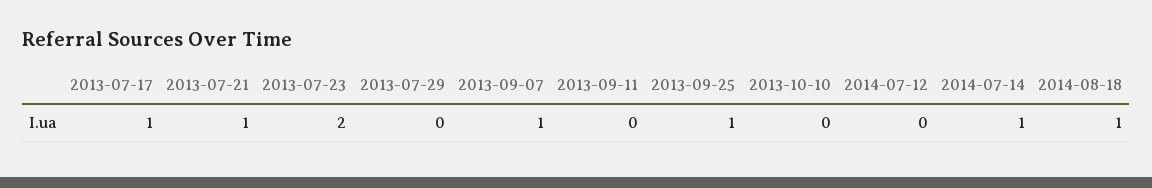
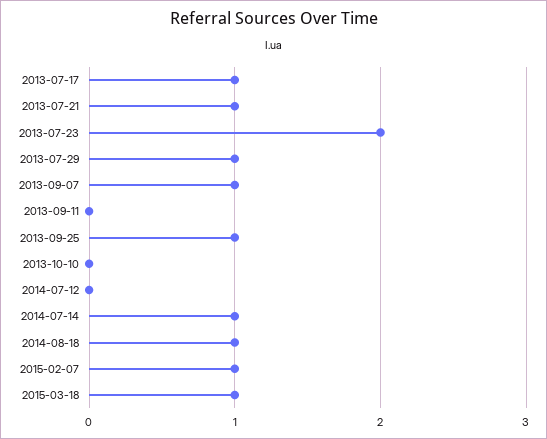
2013-07-29: 0 -> 1
2015-02-07: none -> 1
2015-03-18: none -> 1

